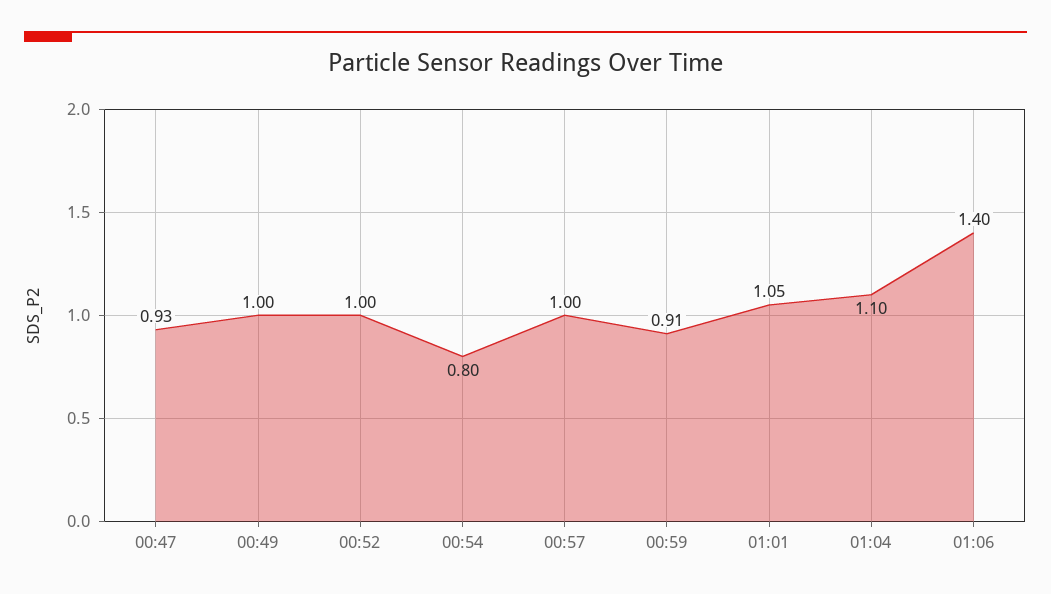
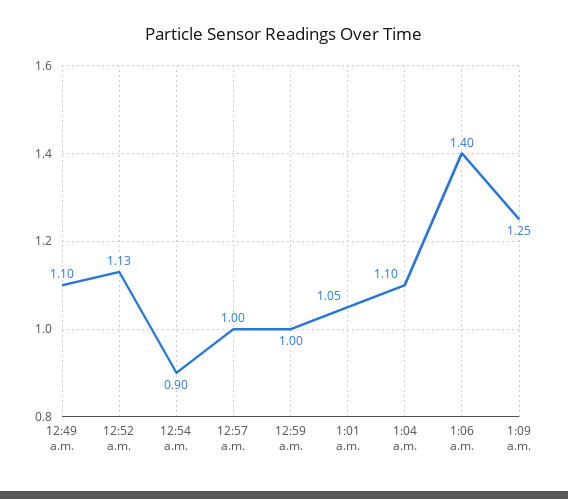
00:47: 0.93 -> none
00:49: 1 -> 1.1
00:52: 1 -> 1.13
00:54: 0.8 -> 0.9
00:59: 0.91 -> 1
1:09 a.m.: none -> 1.25

